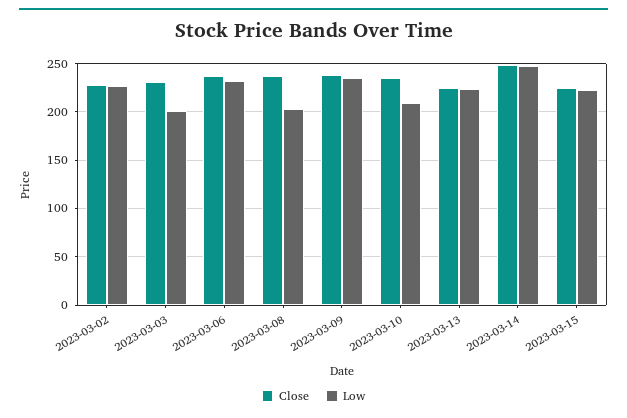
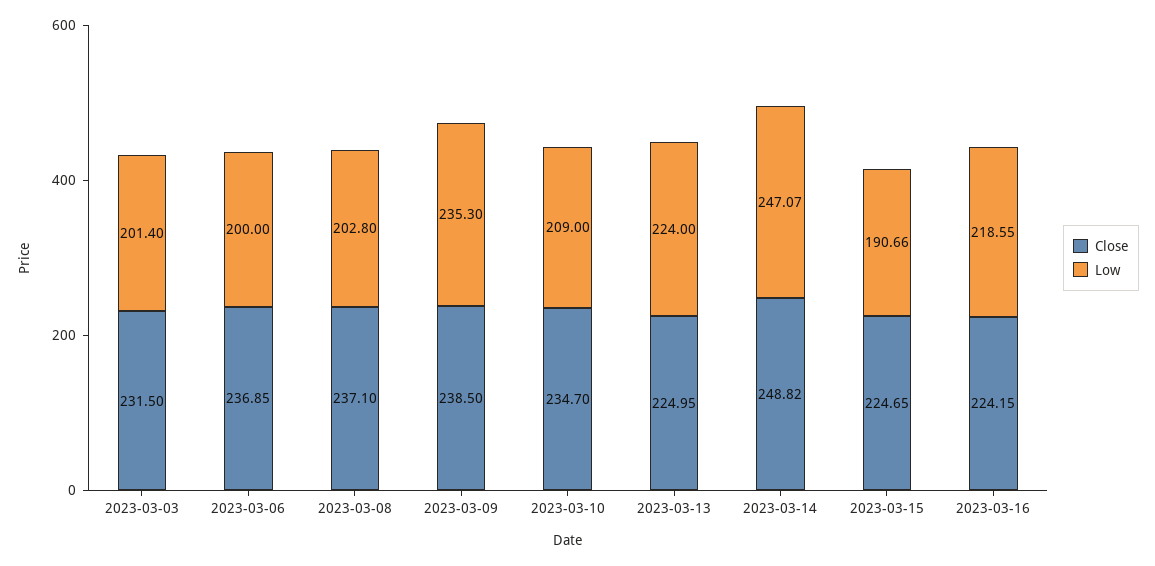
Close, 2023-03-02: 230 -> none
Low, 2023-03-02: 230 -> none
Low, 2023-03-06: 230 -> 200
Low, 2023-03-15: 220 -> 190.66
Close, 2023-03-16: none -> 224.15
Low, 2023-03-16: none -> 218.55

